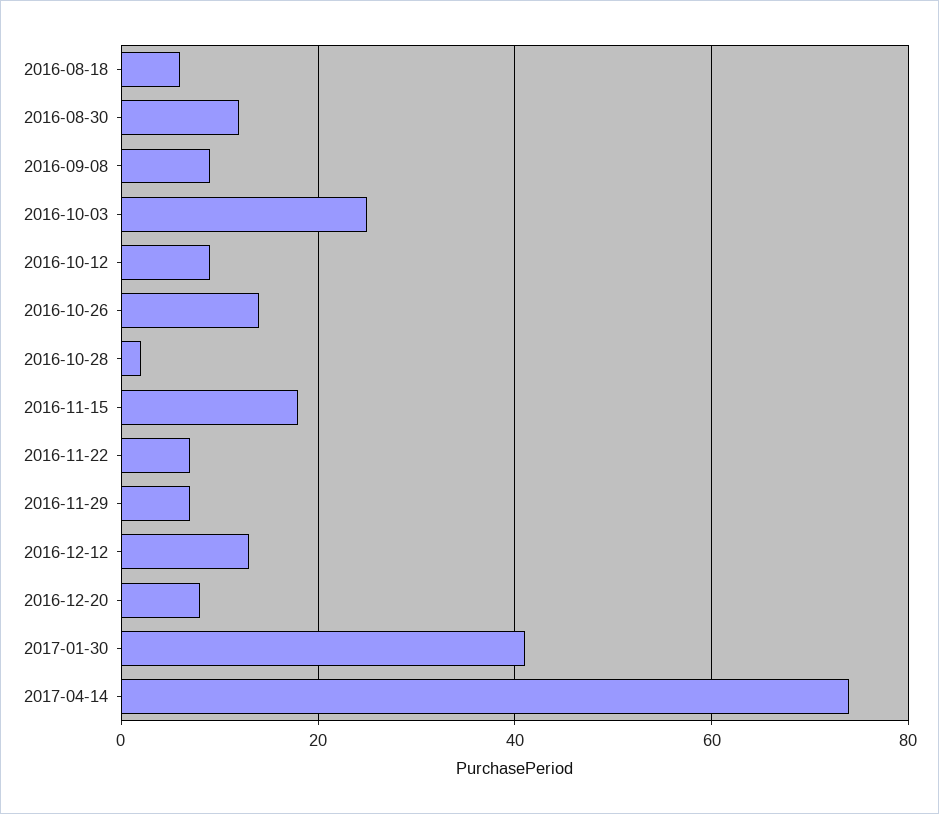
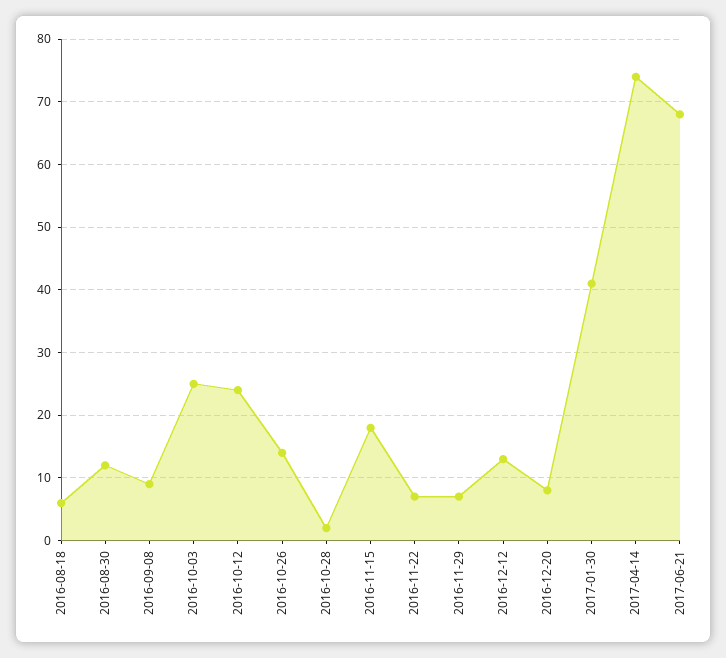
2016-10-12: 10 -> 24
2017-06-21: none -> 68

